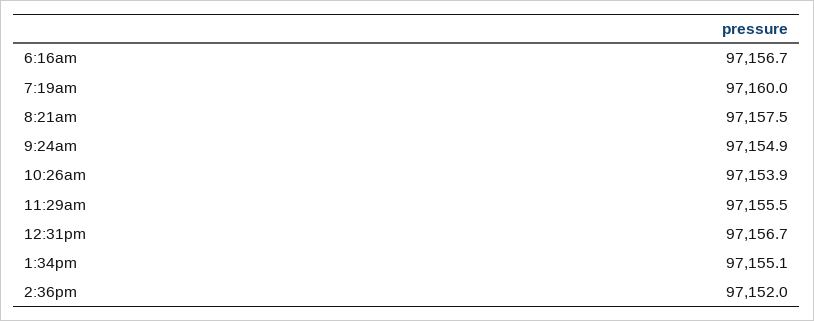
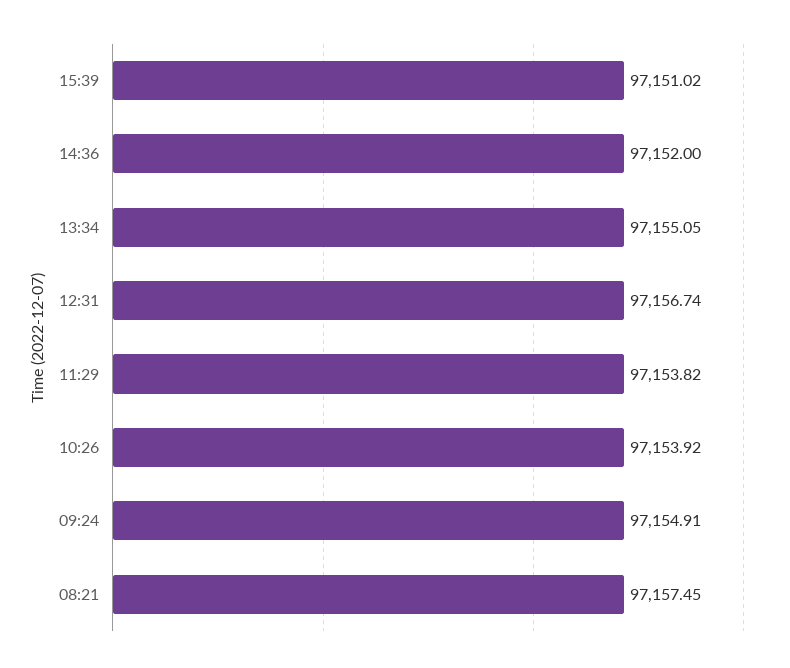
6:16am: 97156.7 -> none
7:19am: 97160 -> none
11:29am: 97155.5 -> 97153.82
15:39: none -> 97151.02

